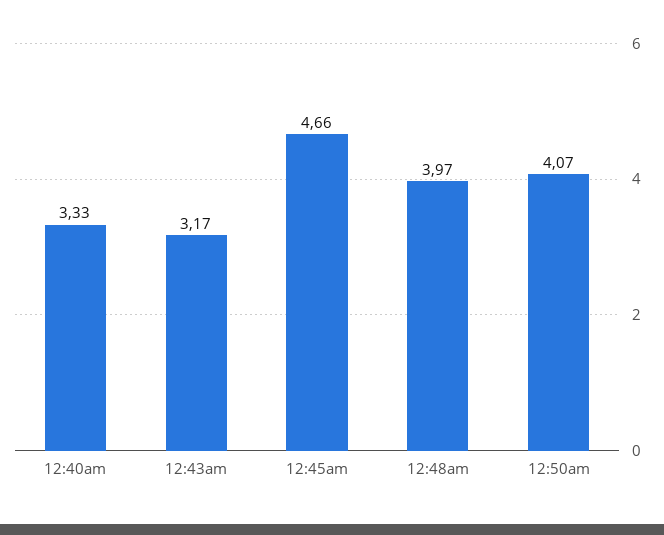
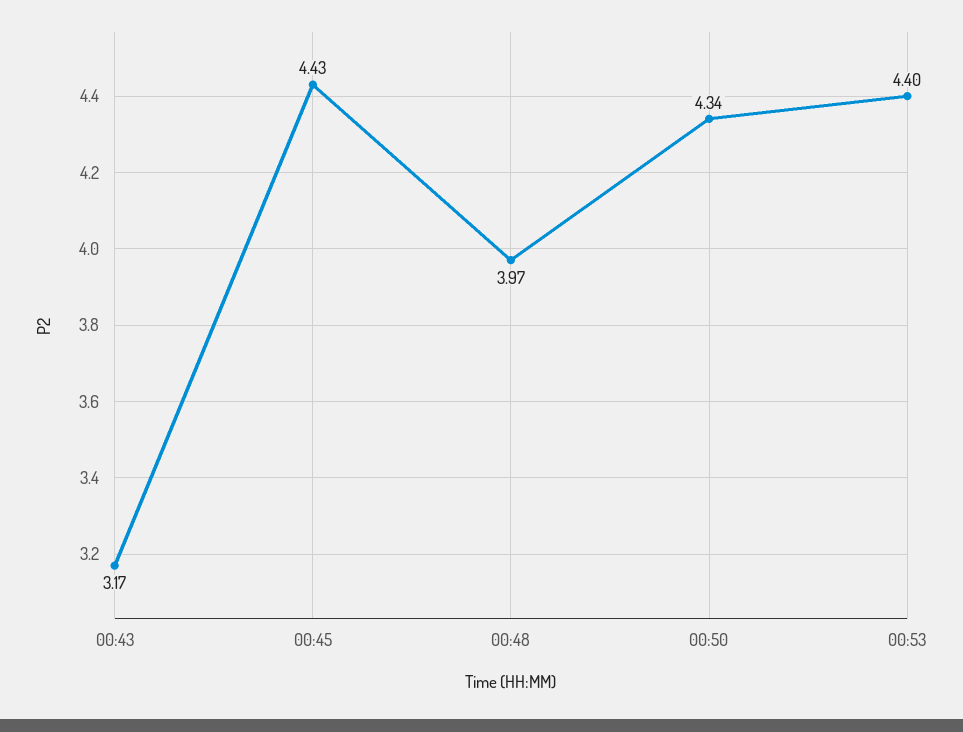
12:40am: 3.33 -> none
12:45am: 4.66 -> 4.43
12:50am: 4.07 -> 4.34
00:53: none -> 4.4

